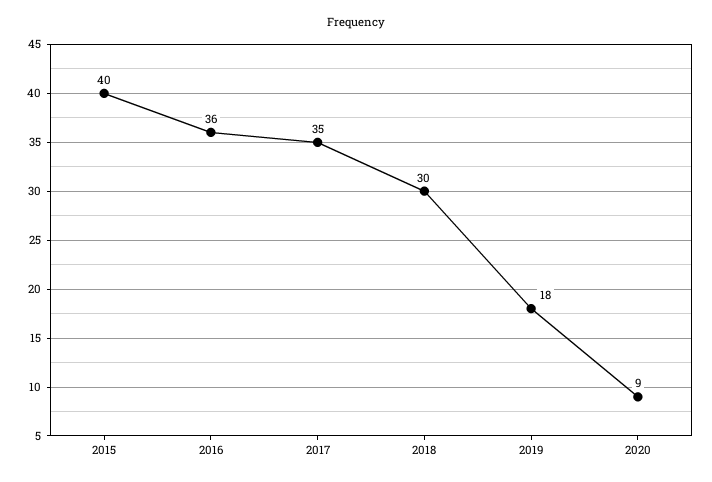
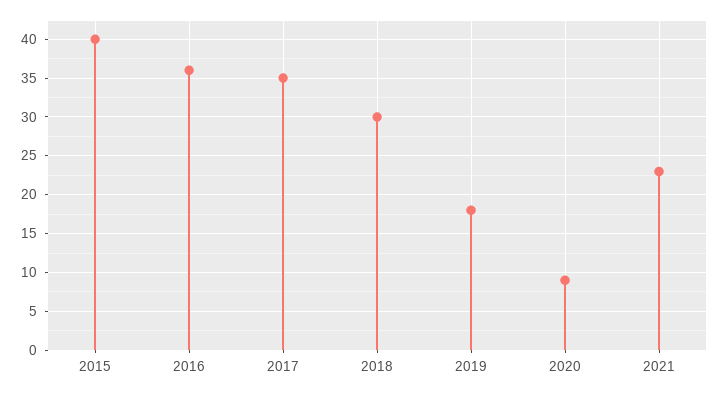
2021: none -> 23

